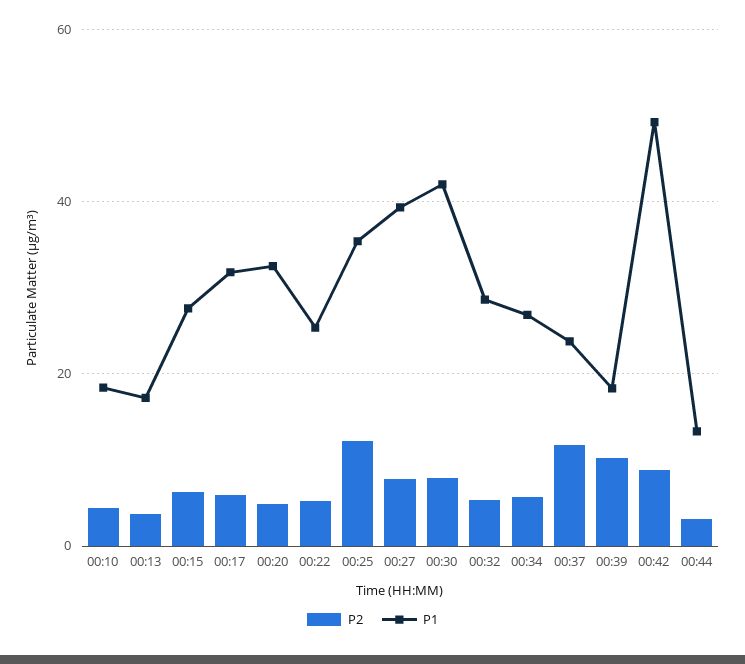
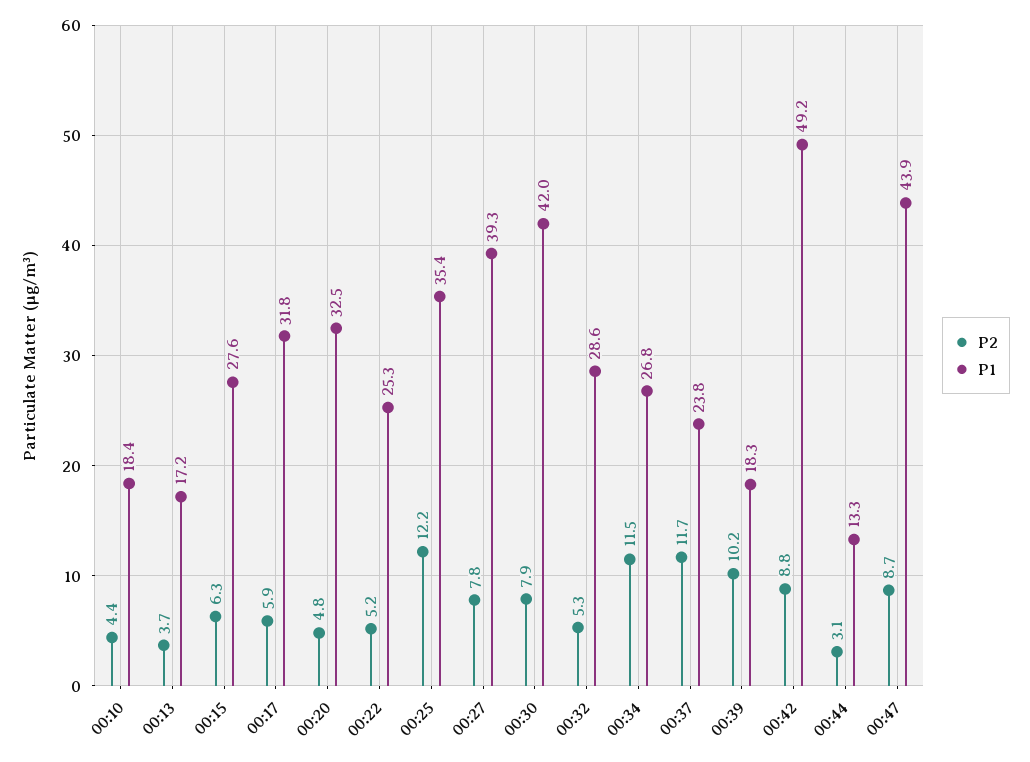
P2, 00:34: 6 -> 11.5
P2, 00:47: none -> 8.7
P1, 00:47: none -> 43.9

